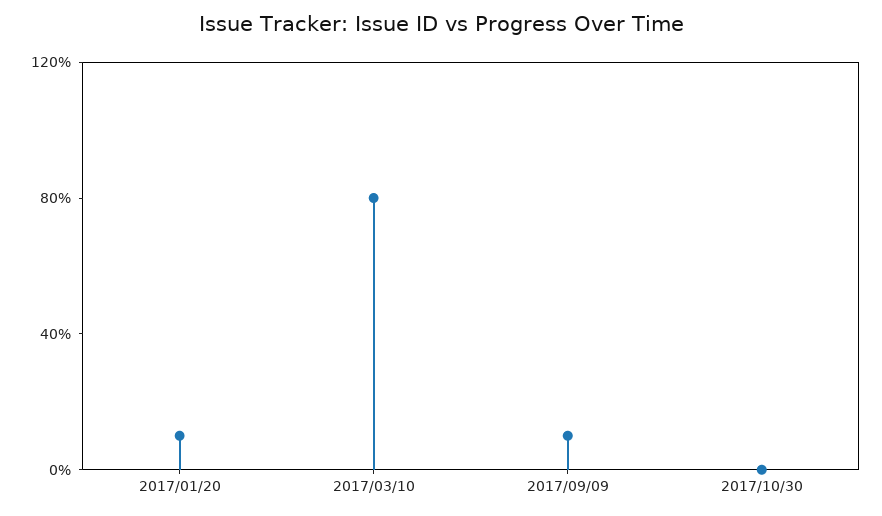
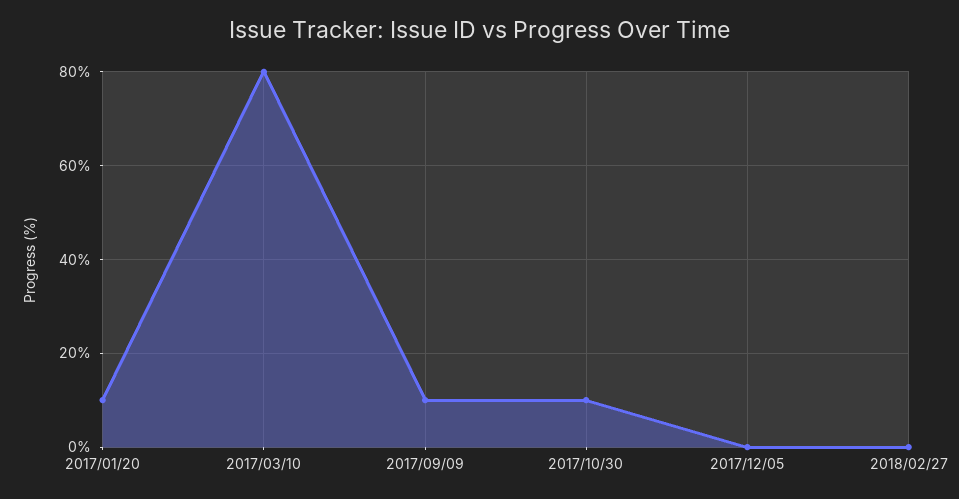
2017/10/30: 0 -> 10
2017/12/05: none -> 0
2018/02/27: none -> 0

